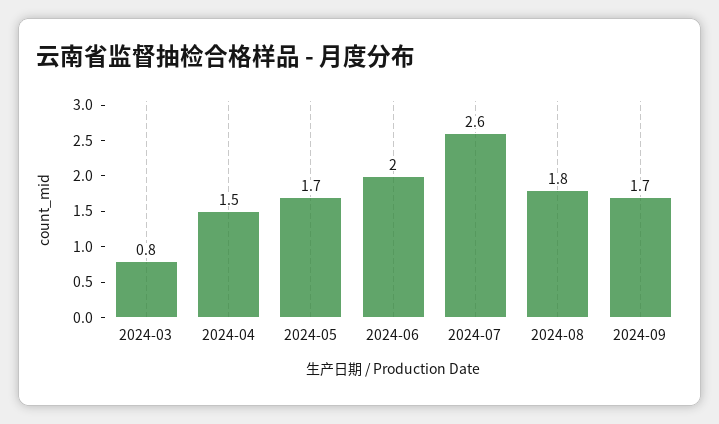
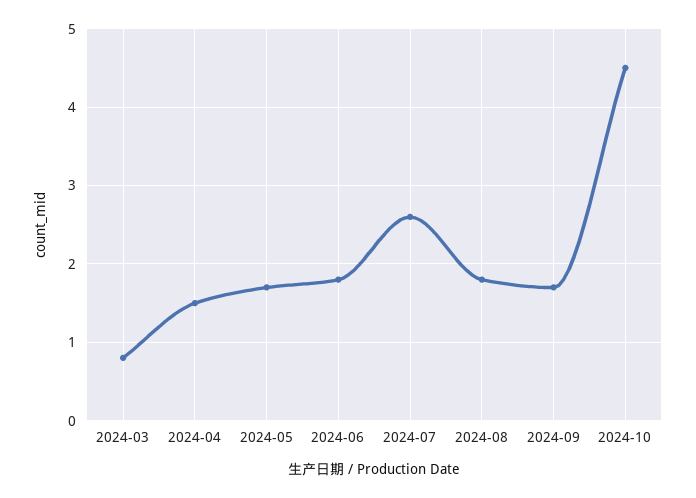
2024-06: 2 -> 1.8
2024-10: none -> 4.5

